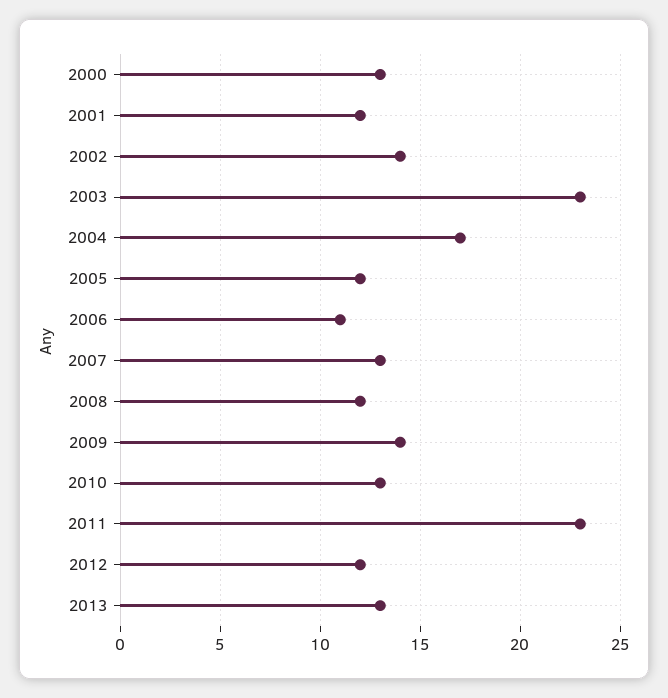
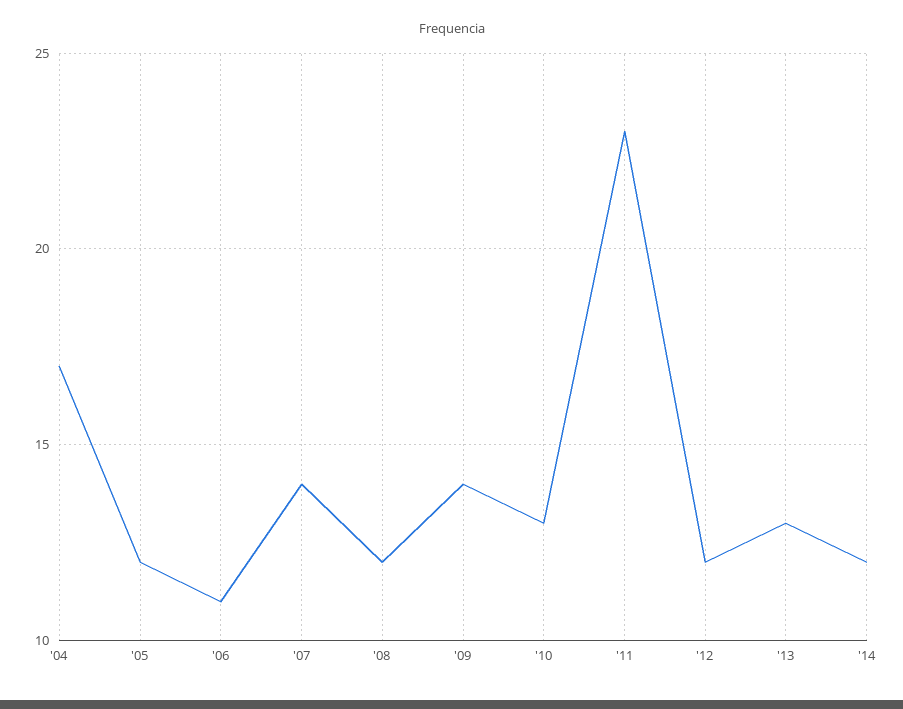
2000: 13 -> none
2001: 12 -> none
2002: 14 -> none
2003: 23 -> none
2007: 13 -> 14
'14: none -> 12

